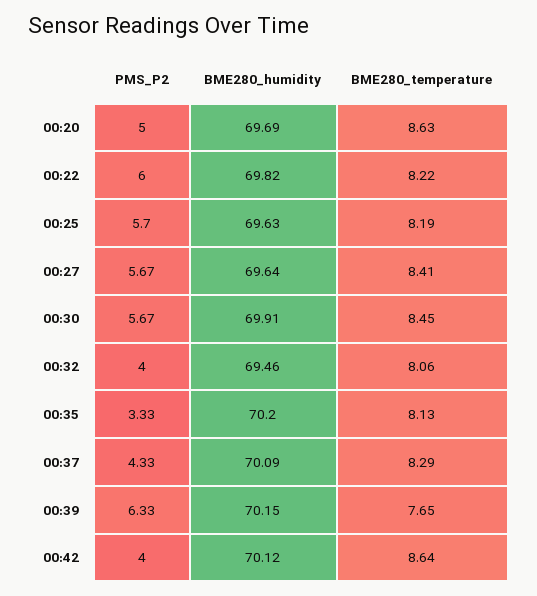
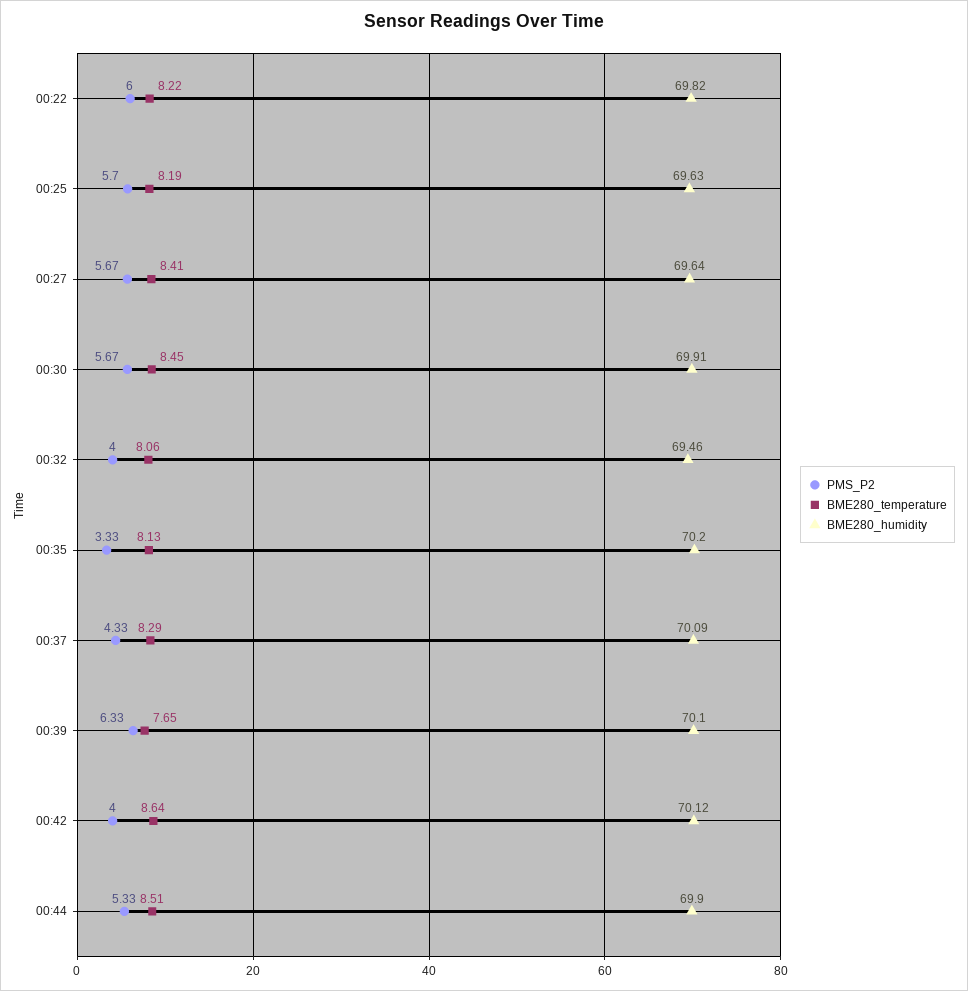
PMS_P2, 00:20: 5 -> none
BME280_humidity, 00:20: 69.69 -> none
BME280_temperature, 00:20: 8.63 -> none
BME280_humidity, 00:39: 70.15 -> 70.1
PMS_P2, 00:44: none -> 5.33
BME280_temperature, 00:44: none -> 8.51
BME280_humidity, 00:44: none -> 69.9

